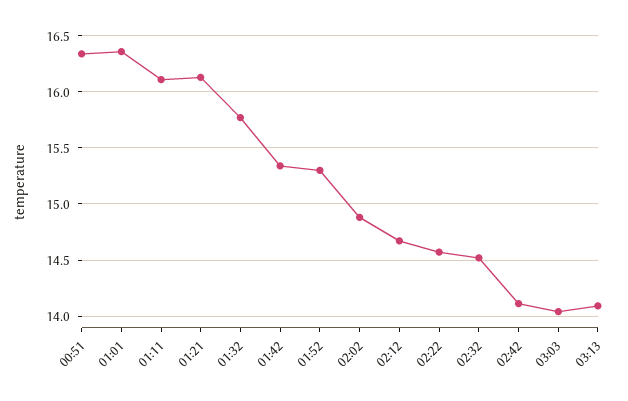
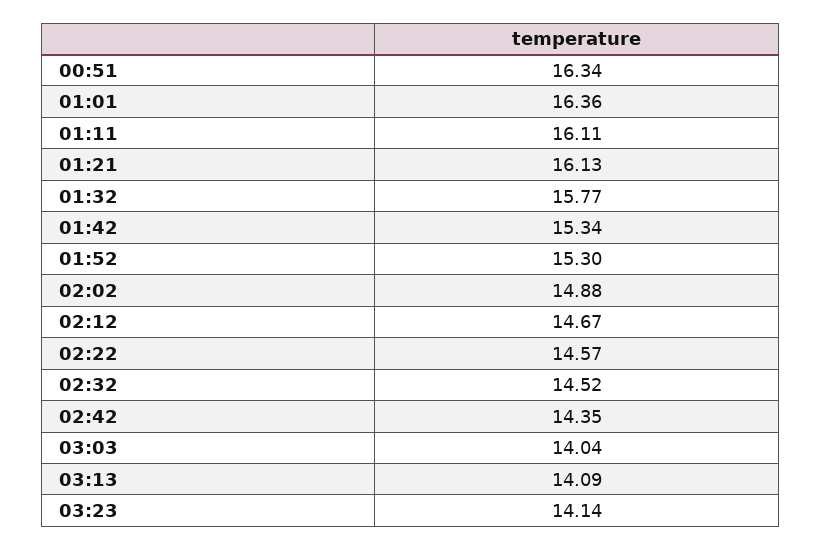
02:42: 14.1 -> 14.35
03:23: none -> 14.14

